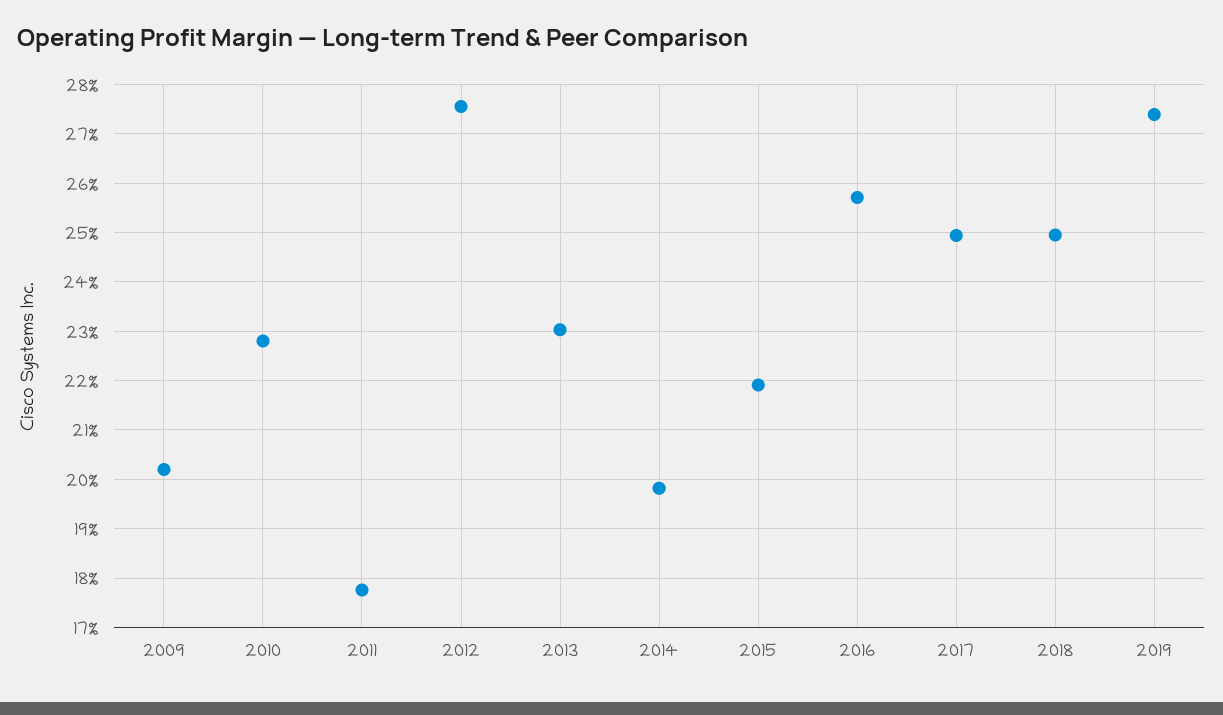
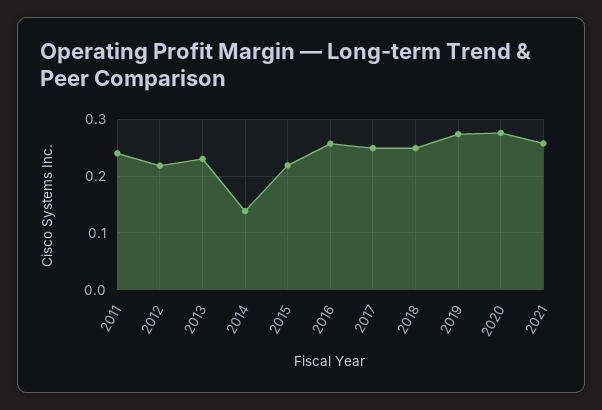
2009: 0.202 -> none
2010: 0.228 -> none
2011: 0.178 -> 0.24
2012: 0.276 -> 0.22
2014: 0.198 -> 0.14
2020: none -> 0.28
2021: none -> 0.26

